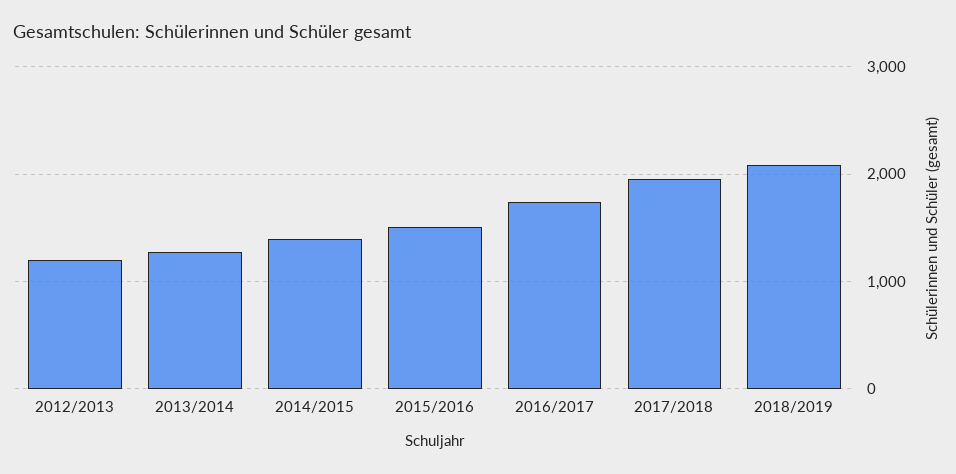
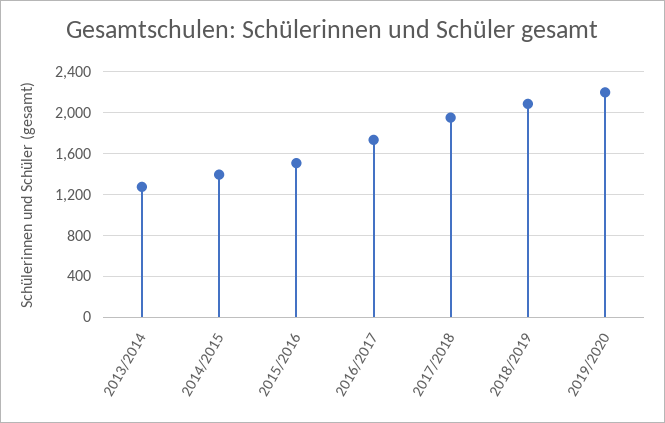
2012/2013: 1200 -> none
2019/2020: none -> 2200

